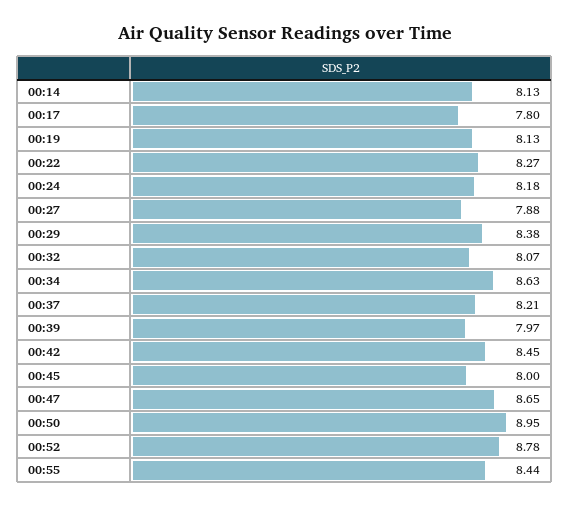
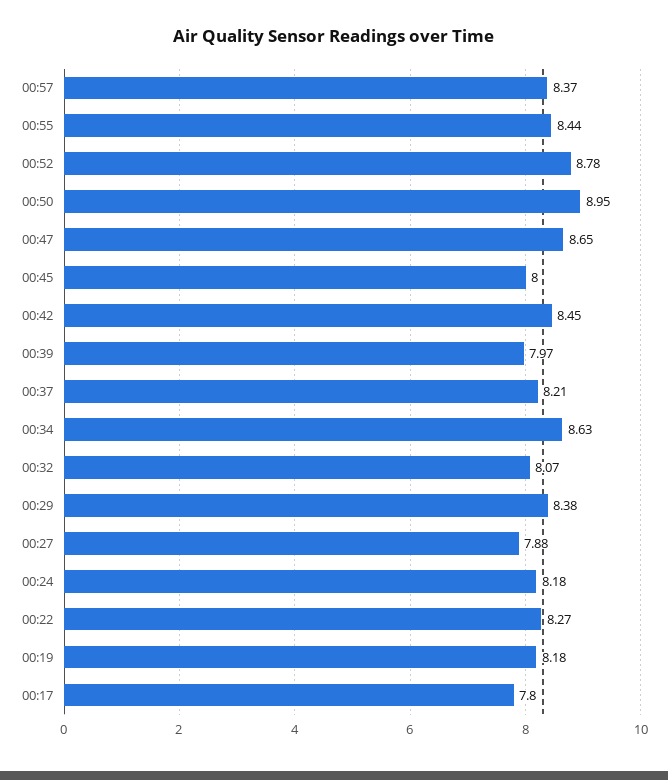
00:14: 8.13 -> none
00:19: 8.13 -> 8.18
00:57: none -> 8.37

